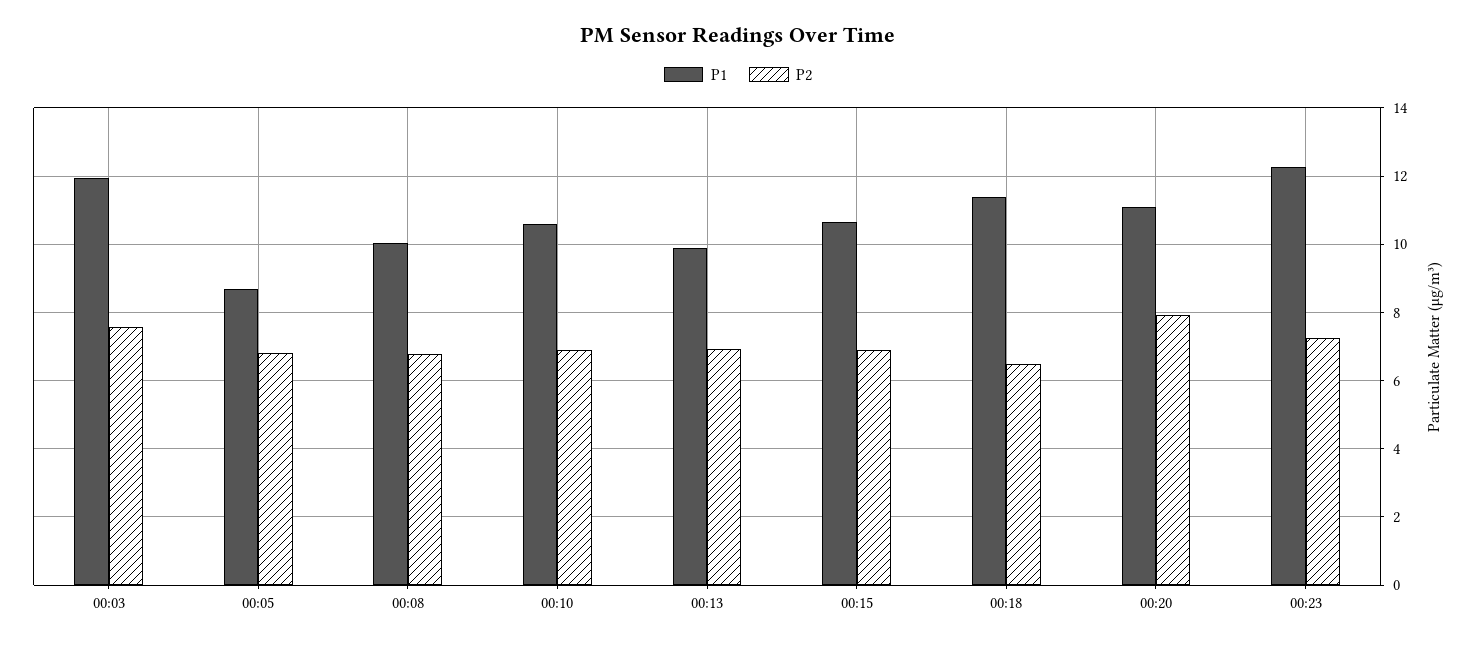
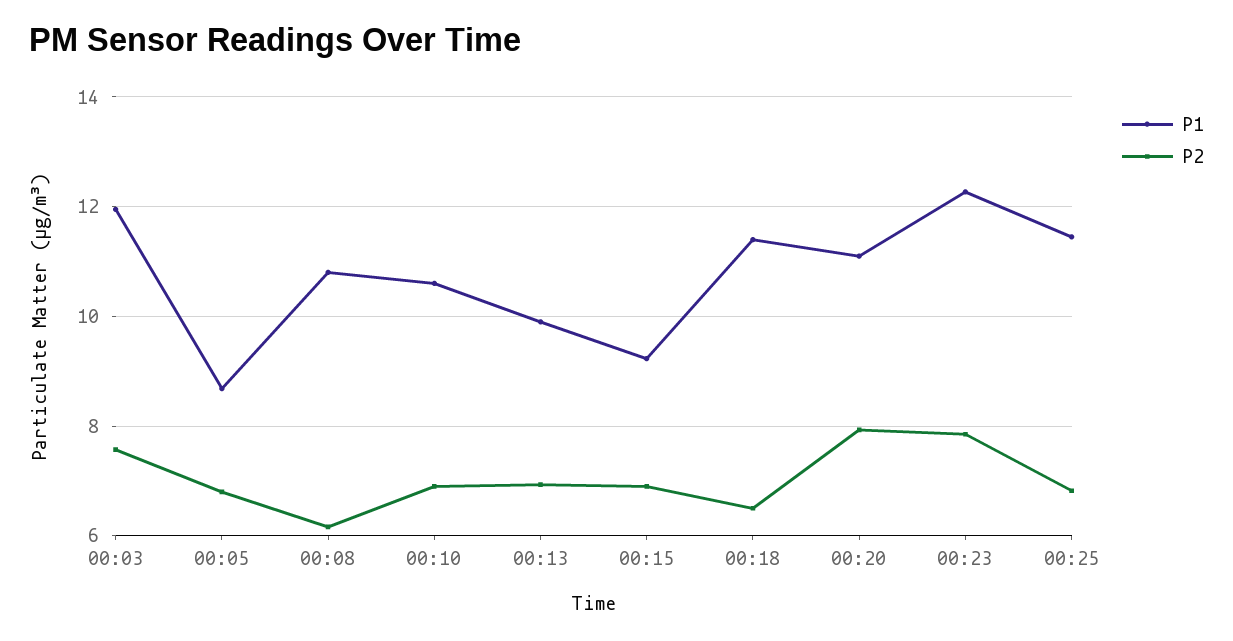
P1, 00:08: 10 -> 10.8
P2, 00:08: 6.8 -> 6.2
P1, 00:15: 10.6 -> 9.2
P2, 00:23: 7.2 -> 7.8
P1, 00:25: none -> 11.4
P2, 00:25: none -> 6.8

